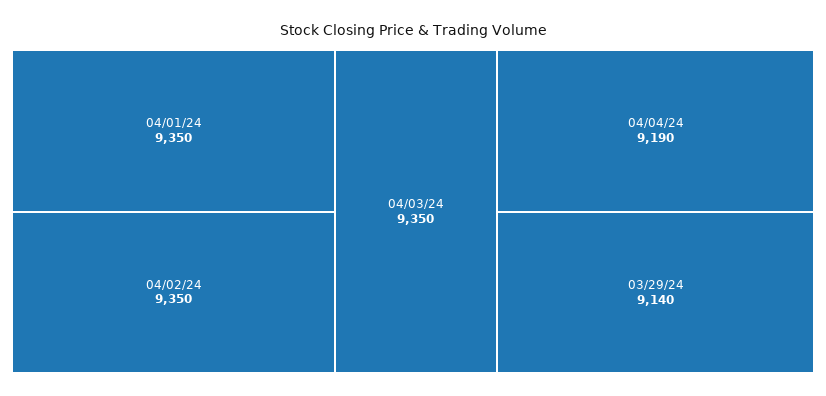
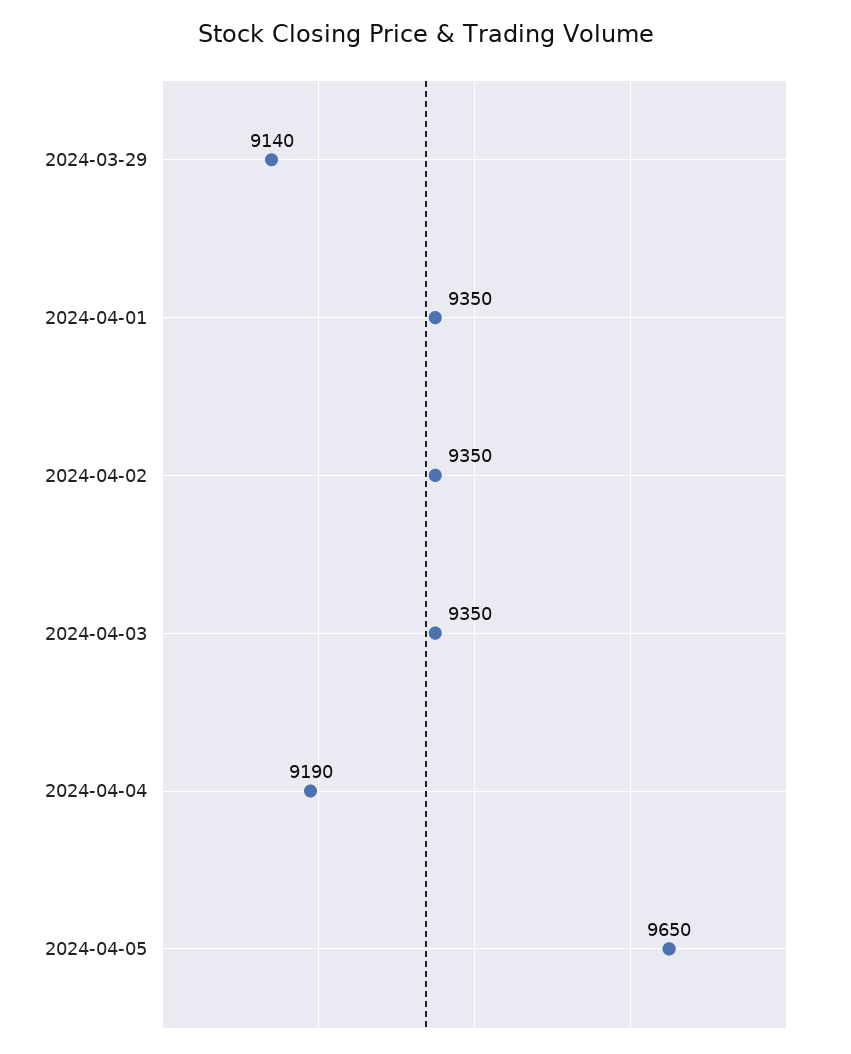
2024-04-05: none -> 9650

